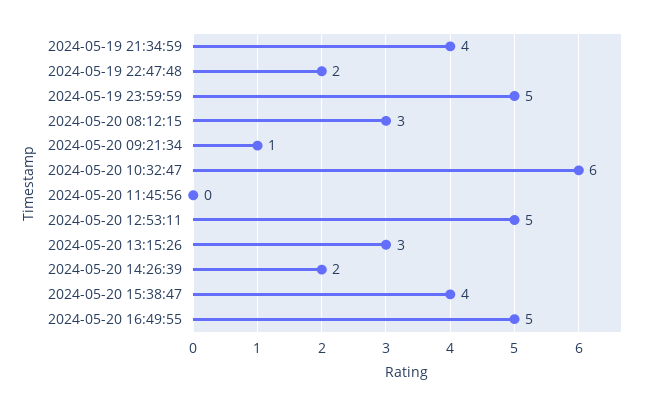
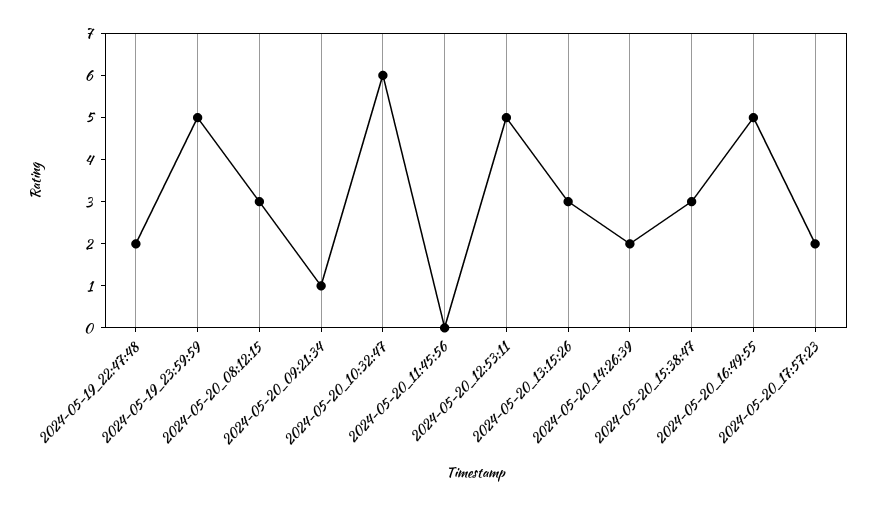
2024-05-19 21:34:59: 4 -> none
2024-05-20 15:38:47: 4 -> 3
2024-05-20_17:57:23: none -> 2

